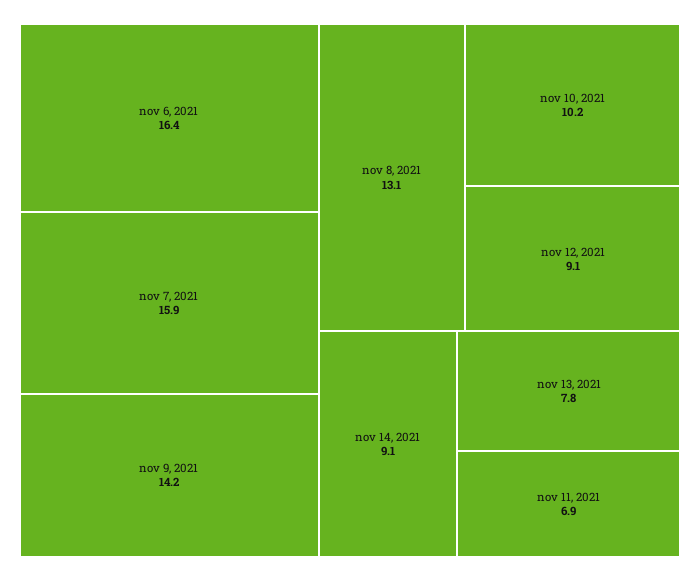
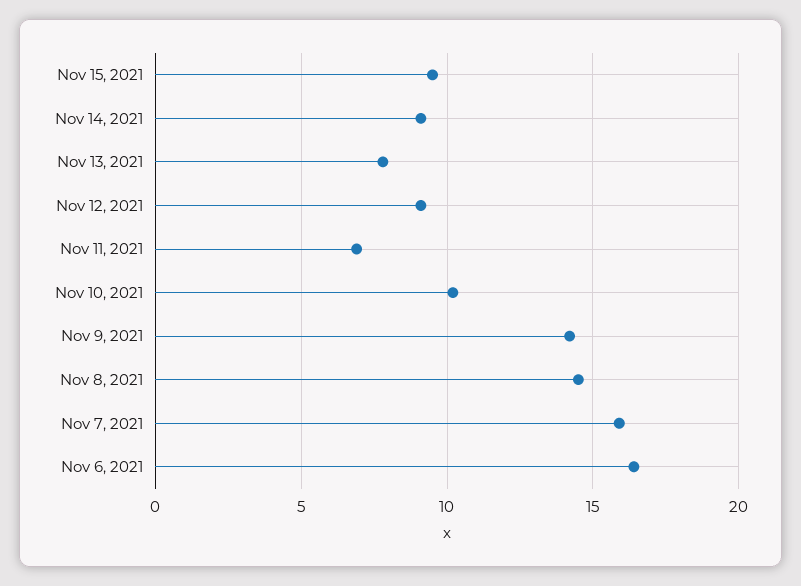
nov 8, 2021: 13.1 -> 14.5
Nov 15, 2021: none -> 9.5

